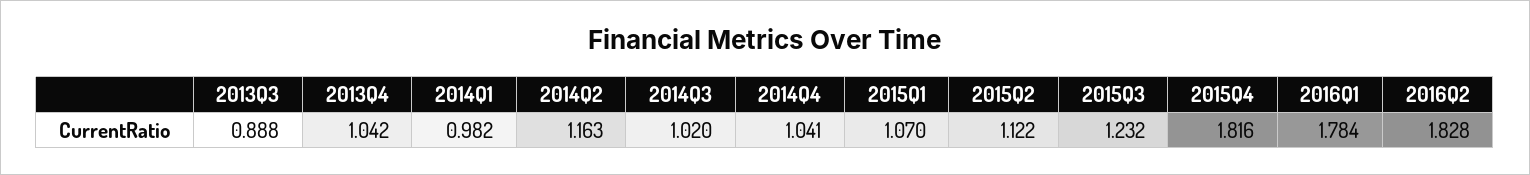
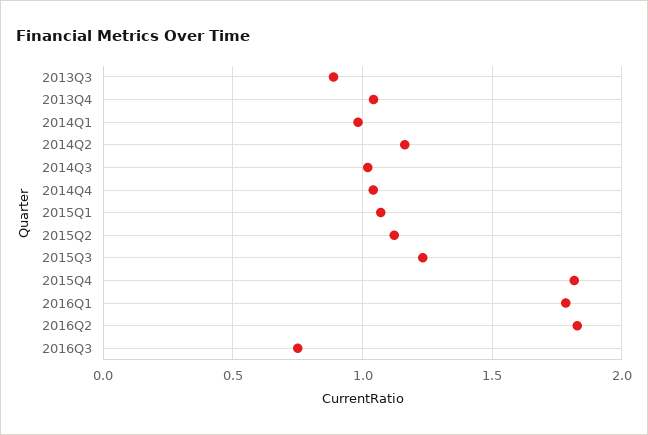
2016Q3: none -> 0.75

